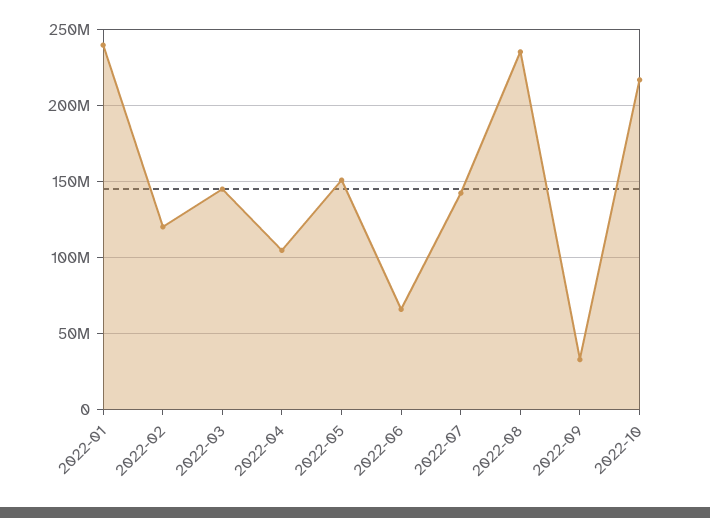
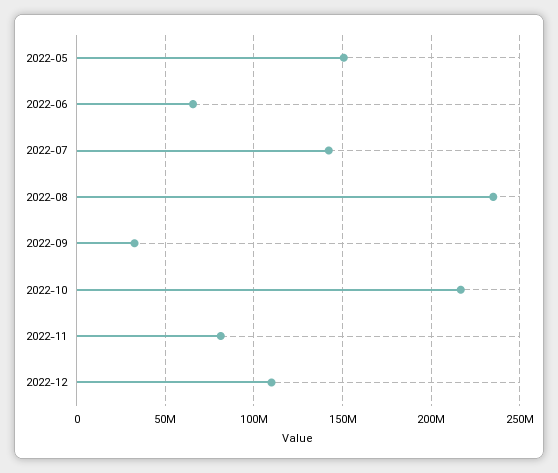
2022-01: 240000000 -> none
2022-02: 120000000 -> none
2022-03: 145000000 -> none
2022-04: 105000000 -> none
2022-11: none -> 80000000
2022-12: none -> 110000000

